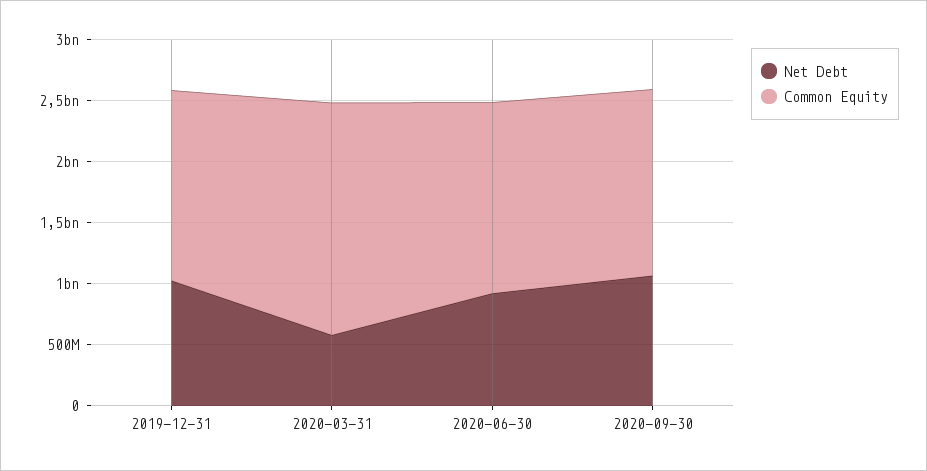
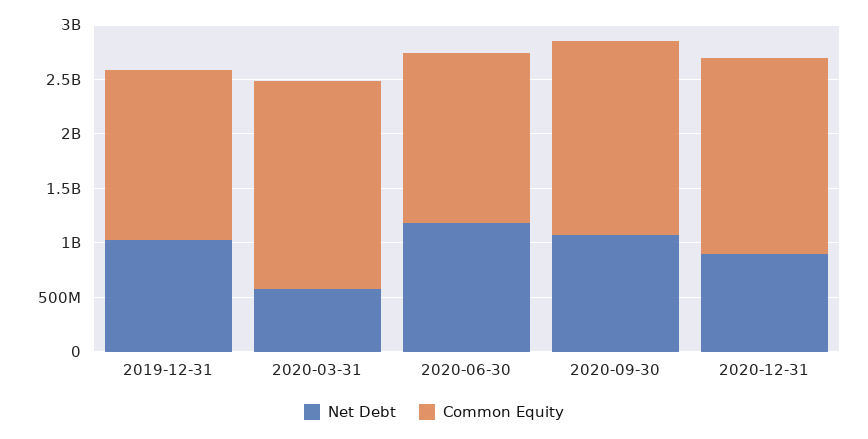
Net Debt, 2020-06-30: 900000000 -> 1200000000
Common Equity, 2020-09-30: 1500000000 -> 1800000000
Net Debt, 2020-12-31: none -> 900000000
Common Equity, 2020-12-31: none -> 1800000000

